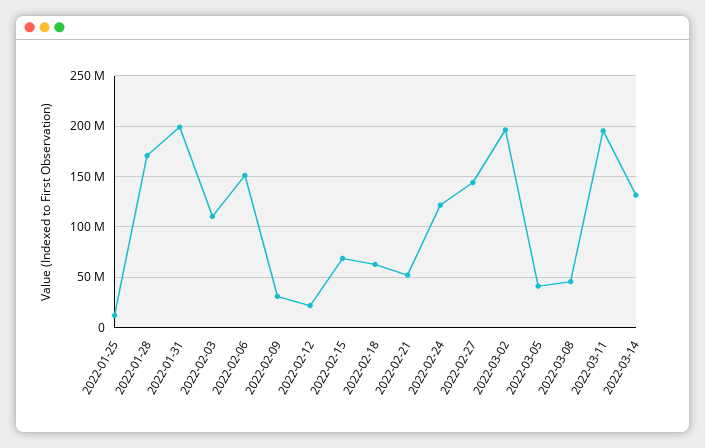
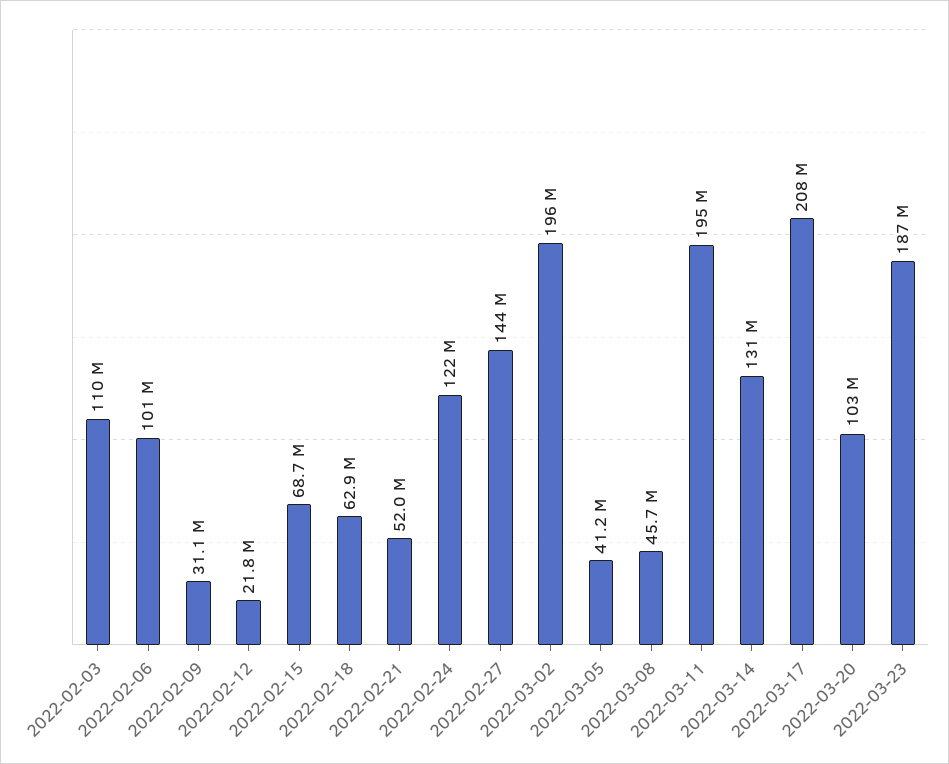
2022-01-25: 10000000 -> none
2022-01-28: 170000000 -> none
2022-01-31: 200000000 -> none
2022-02-06: 150000000 -> 101000000
2022-03-17: none -> 208000000
2022-03-20: none -> 103000000
2022-03-23: none -> 187000000

